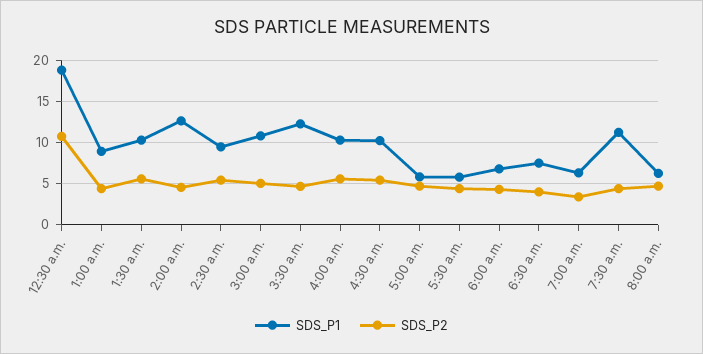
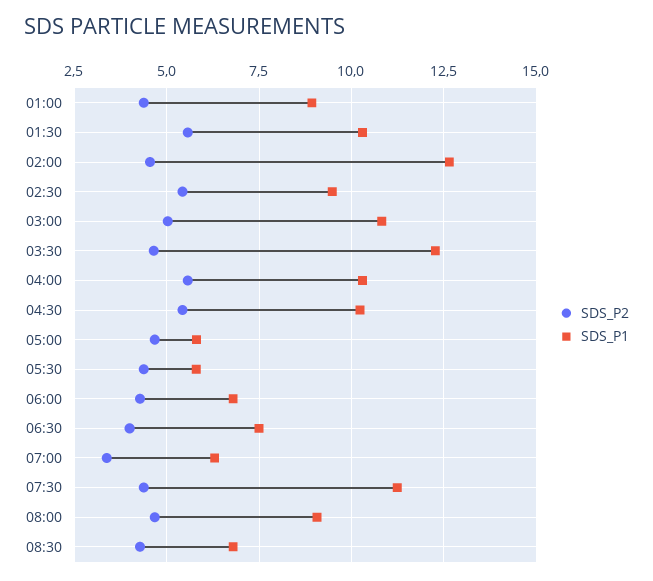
SDS_P1, 12:30 a.m.: 19 -> none
SDS_P2, 12:30 a.m.: 11 -> none
SDS_P1, 8:00 a.m.: 6 -> 9
SDS_P2, 08:30: none -> 4.25
SDS_P1, 08:30: none -> 6.75

